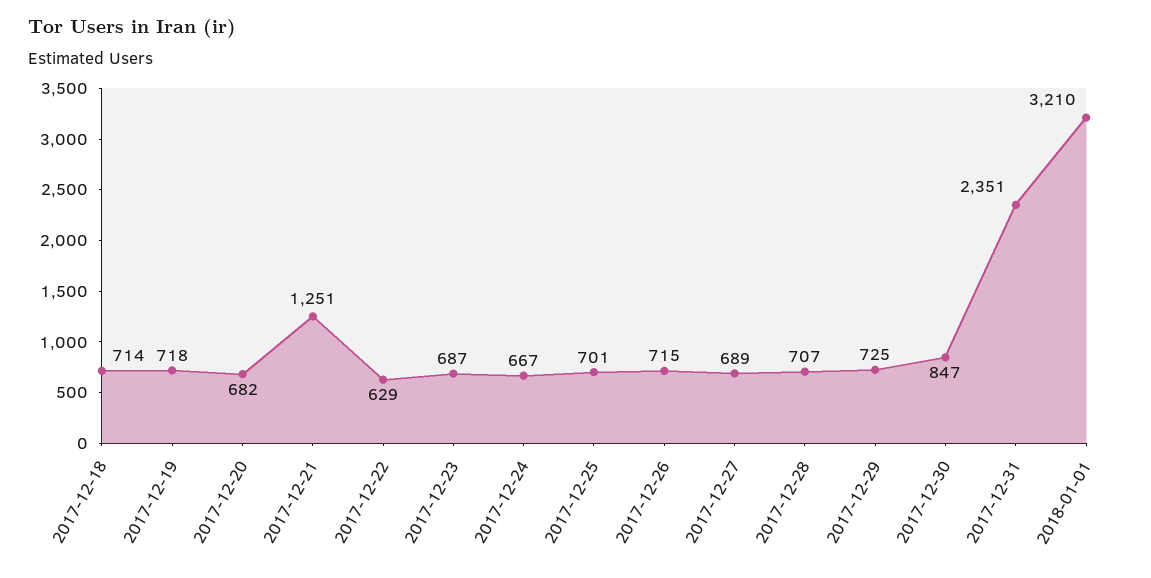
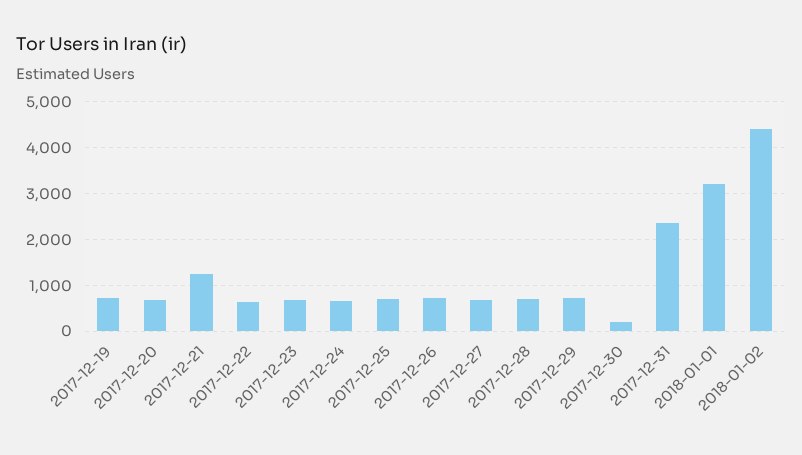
2017-12-18: 714 -> none
2017-12-30: 847 -> 200
2018-01-02: none -> 4400

